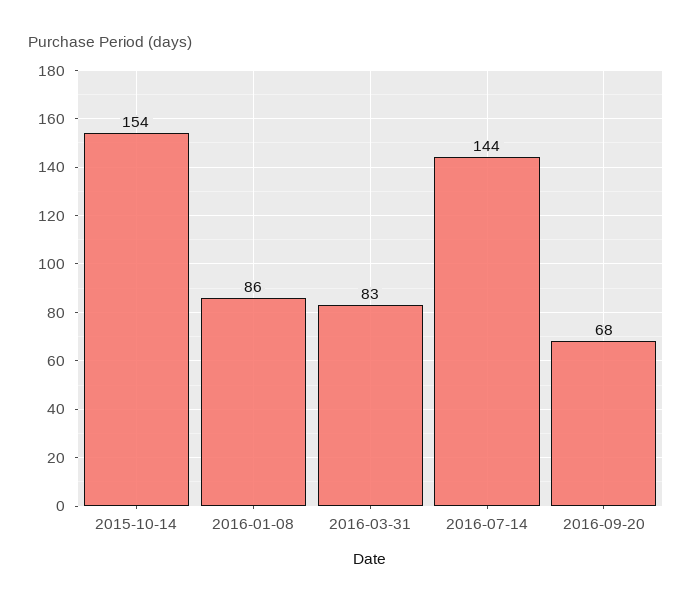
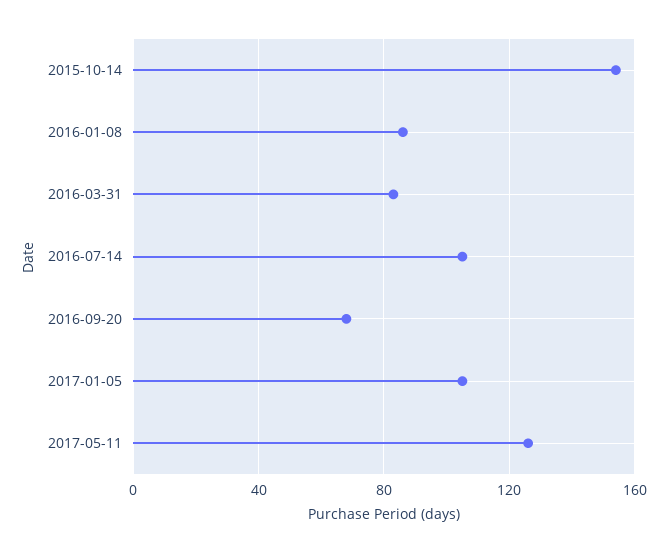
2016-07-14: 144 -> 105
2017-01-05: none -> 105
2017-05-11: none -> 125

